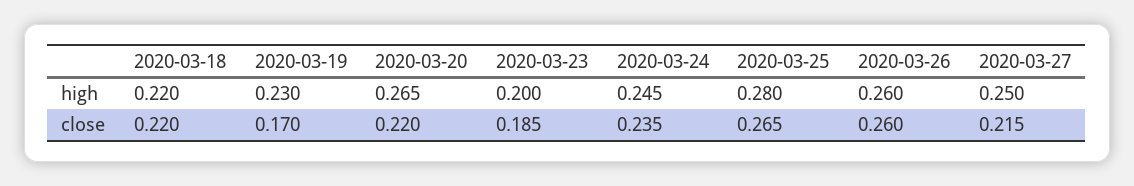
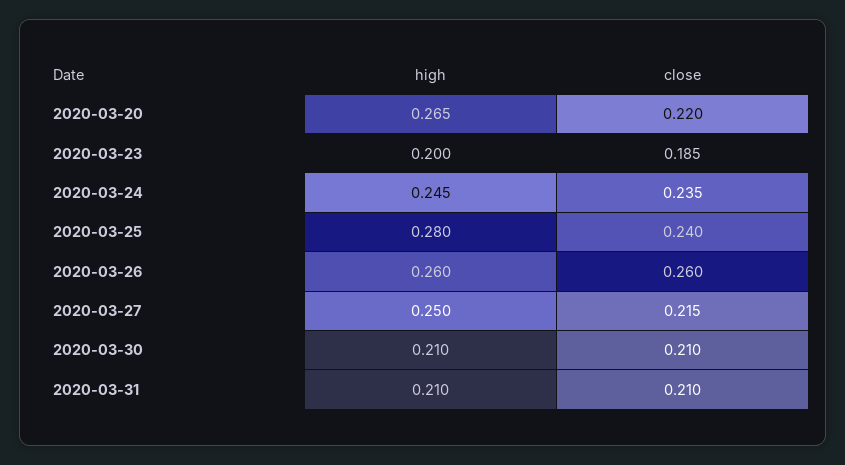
2020-03-18, high: 0.22 -> none
2020-03-19, high: 0.23 -> none
2020-03-18, close: 0.22 -> none
2020-03-19, close: 0.17 -> none
2020-03-25, close: 0.265 -> 0.24
2020-03-30, high: none -> 0.21
2020-03-30, close: none -> 0.21
2020-03-31, high: none -> 0.21
2020-03-31, close: none -> 0.21

